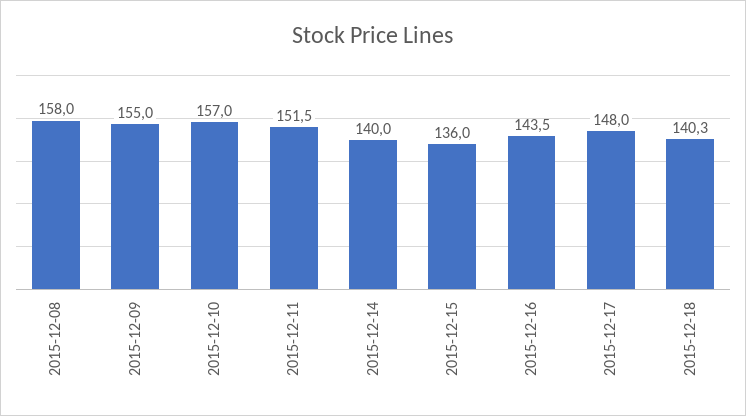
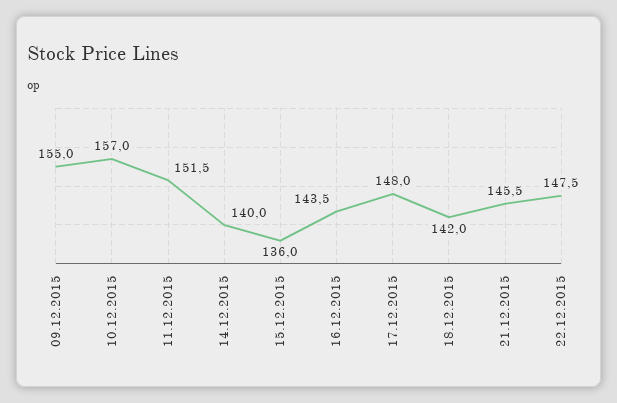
2015-12-08: 158 -> none
2015-12-18: 140.3 -> 142
21.12.2015: none -> 145.5
22.12.2015: none -> 147.5

